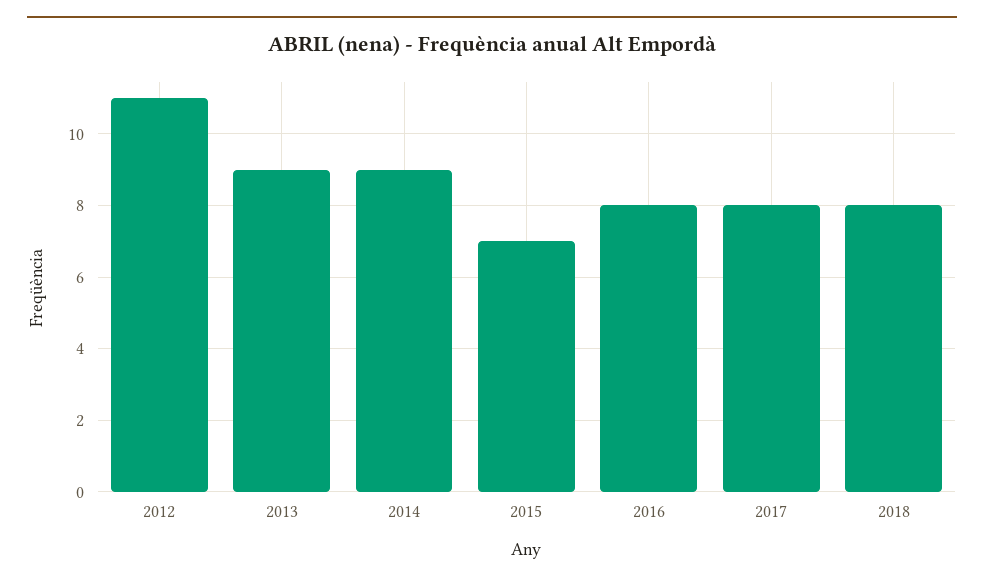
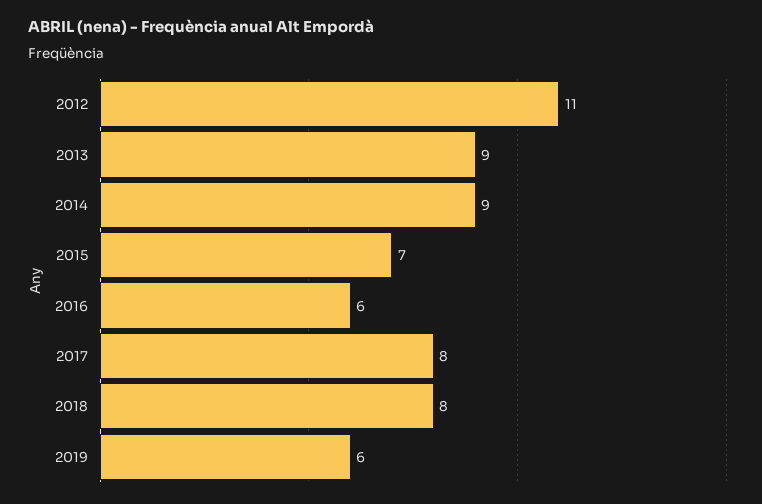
2016: 8 -> 6
2019: none -> 6

